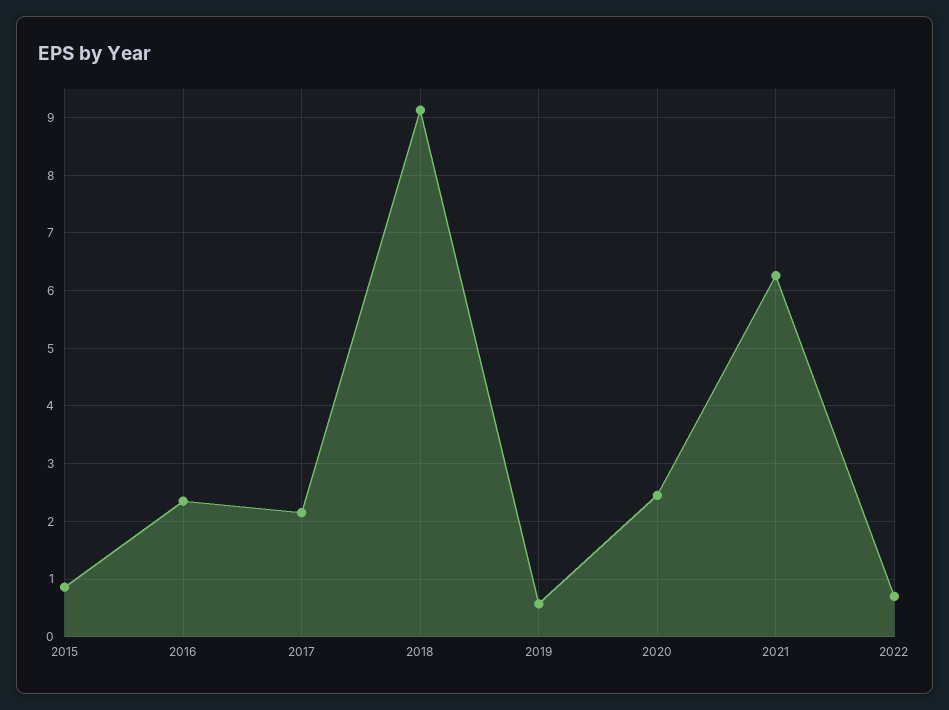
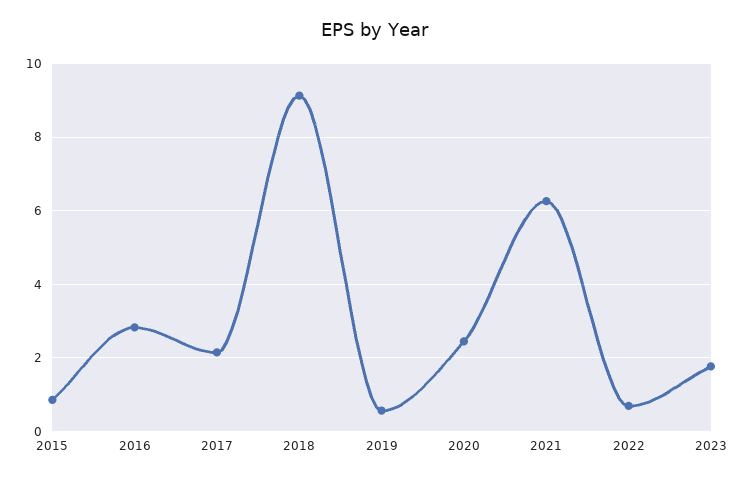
2016: 2.4 -> 2.8
2023: none -> 1.8

